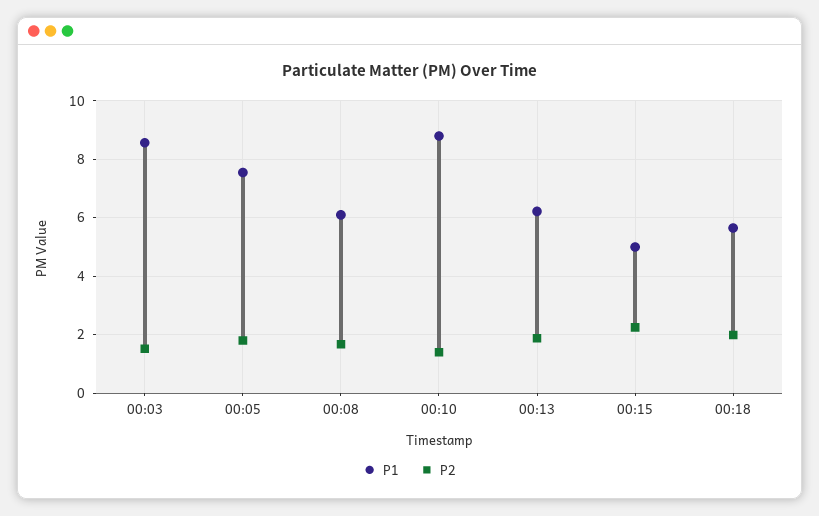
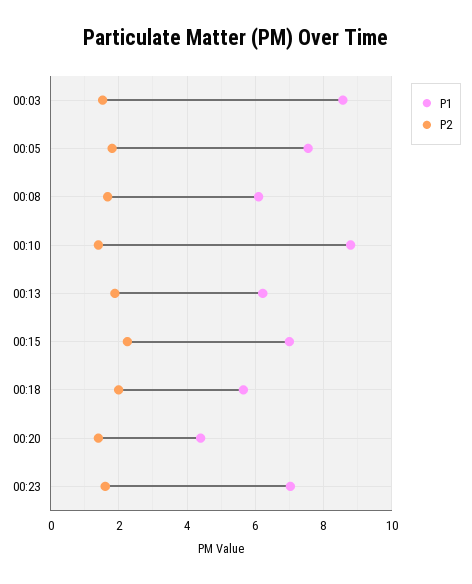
P1, 00:15: 5 -> 7
P1, 00:20: none -> 4.4
P2, 00:20: none -> 1.4
P1, 00:23: none -> 7
P2, 00:23: none -> 1.6

